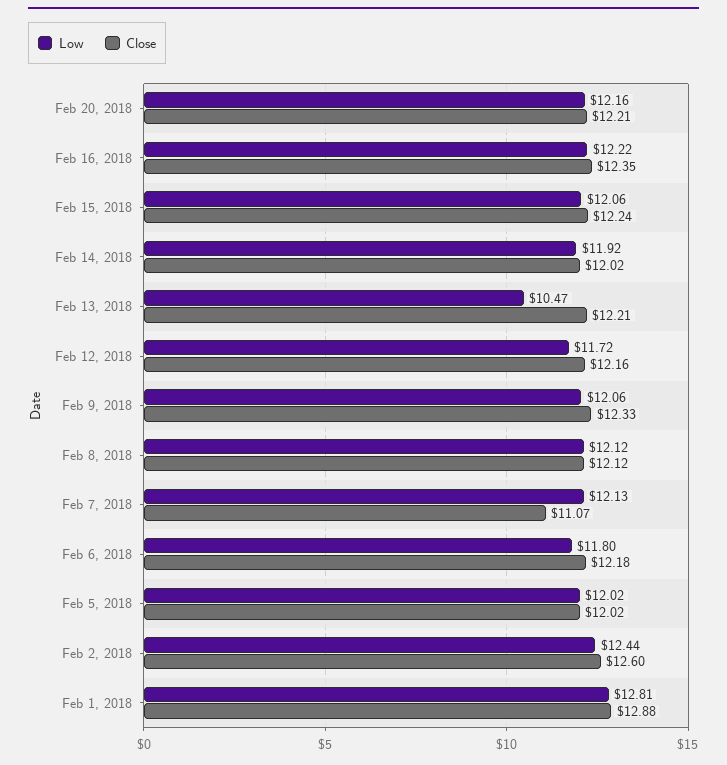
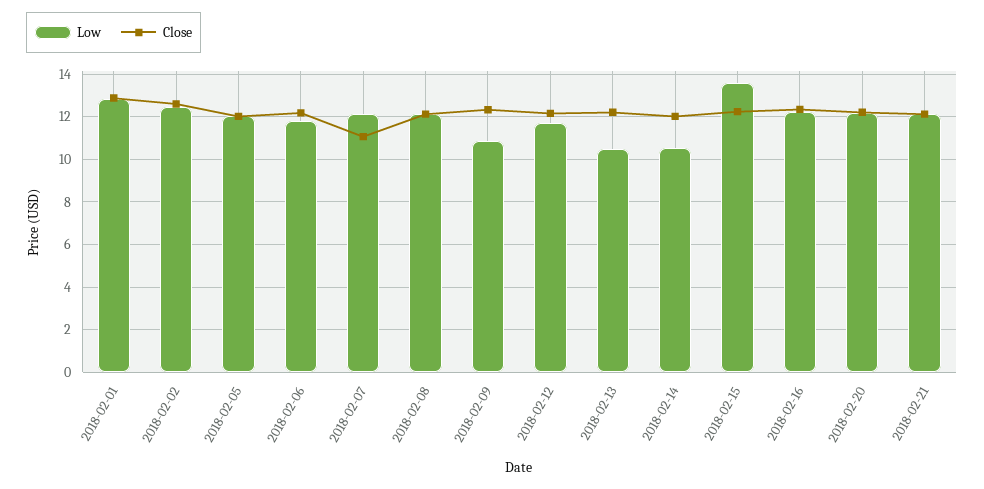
Low, Feb 15, 2018: 12.06 -> 13.5
Low, Feb 14, 2018: 11.92 -> 10.5
Low, Feb 9, 2018: 12.06 -> 11
Low, 2018-02-21: none -> 12
Close, 2018-02-21: none -> 12

